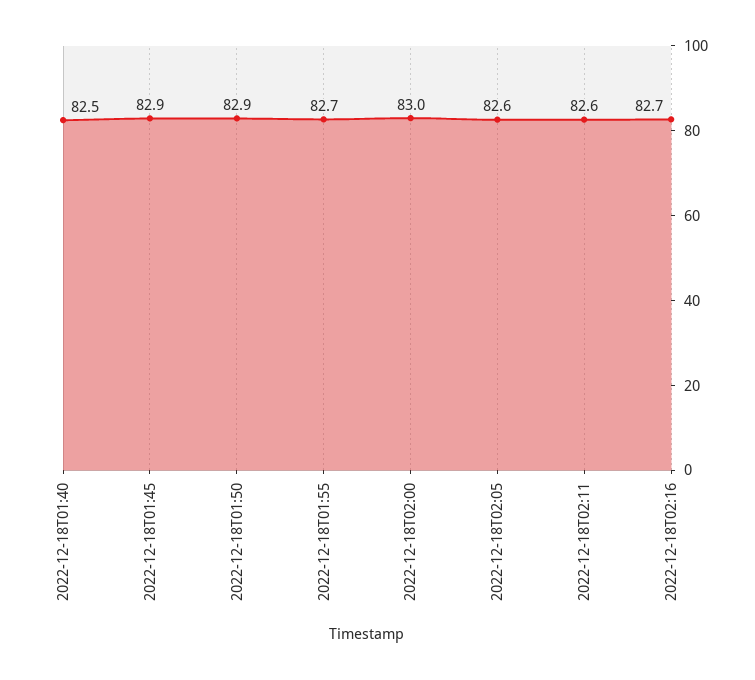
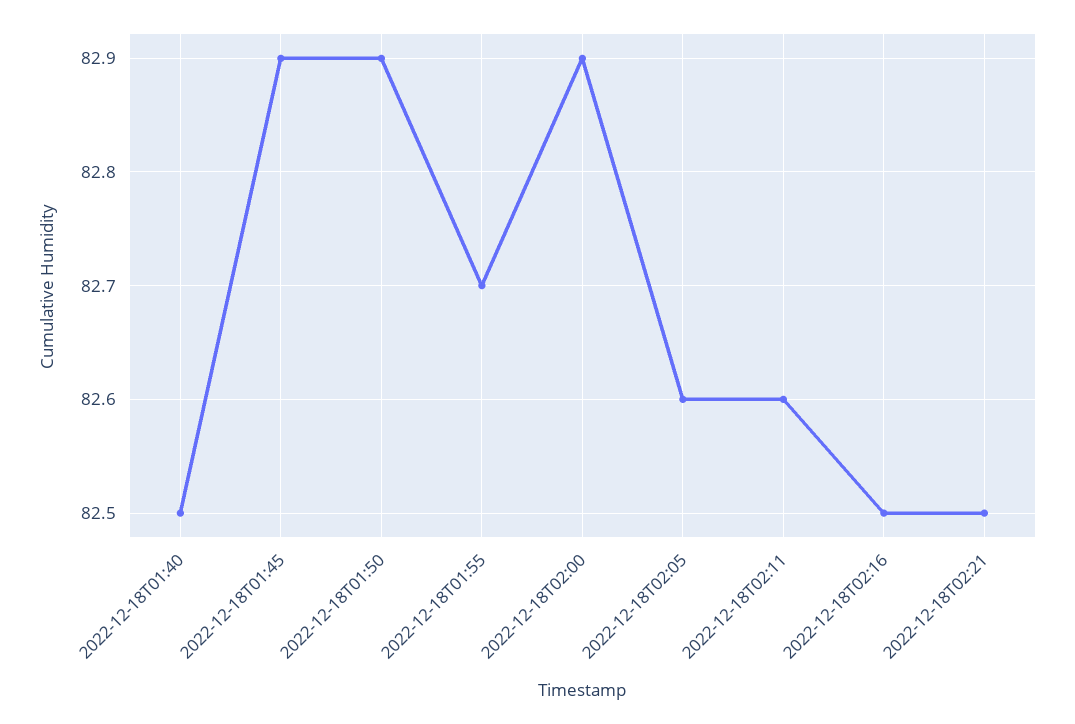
2022-12-18T02:00: 83 -> 82.9
2022-12-18T02:16: 82.7 -> 82.5
2022-12-18T02:21: none -> 82.5

